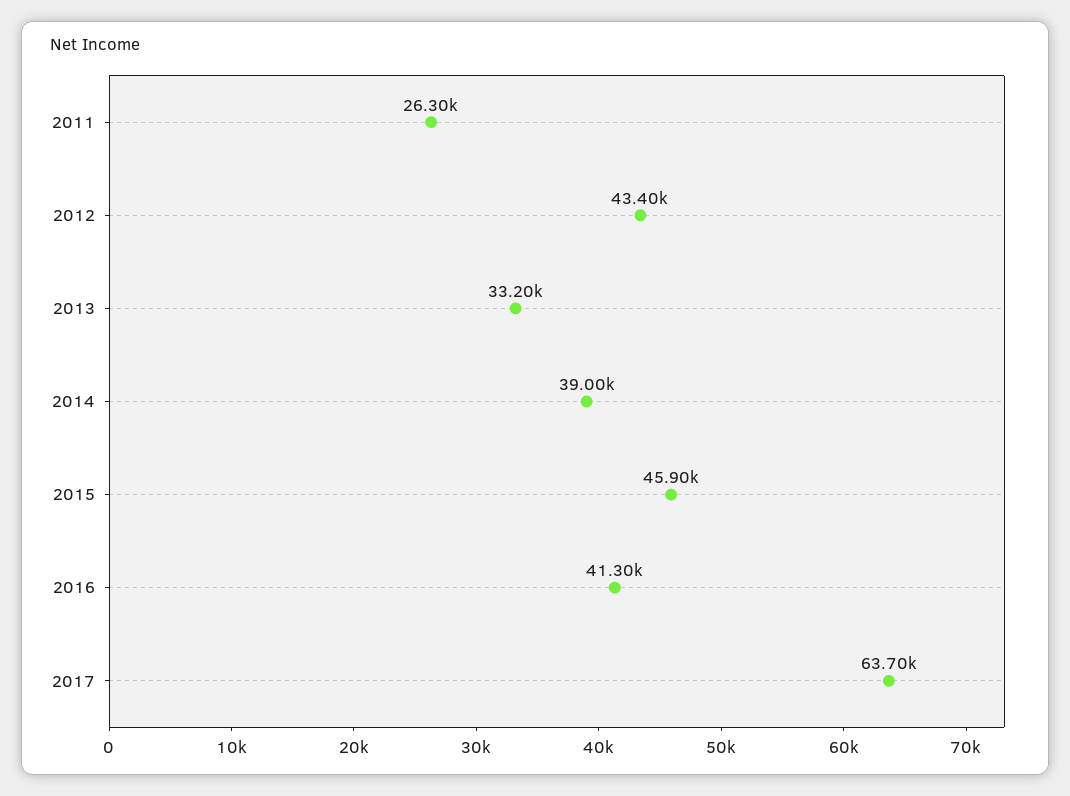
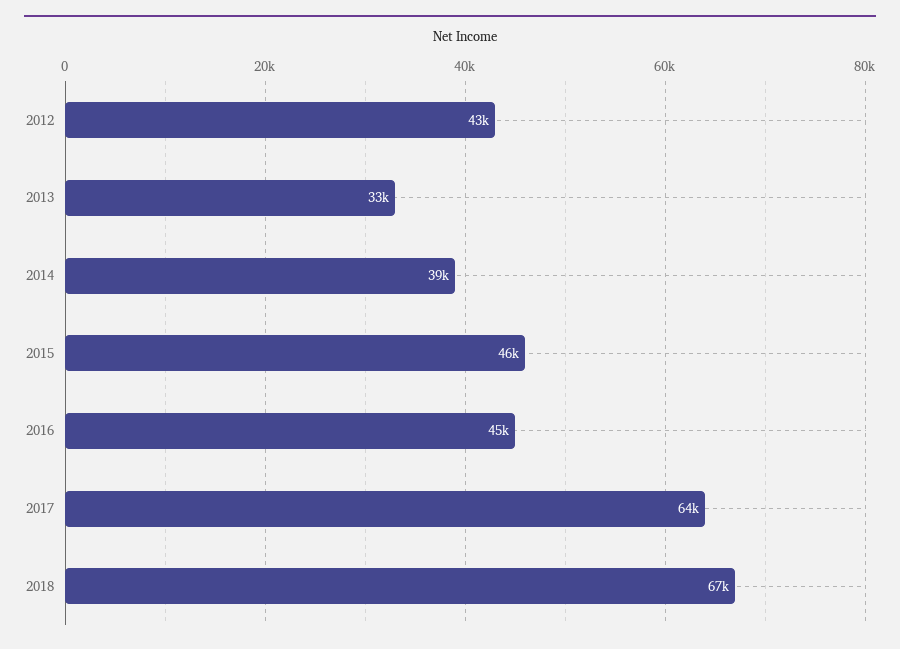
2011: 26300 -> none
2016: 41300 -> 45000
2018: none -> 67000

